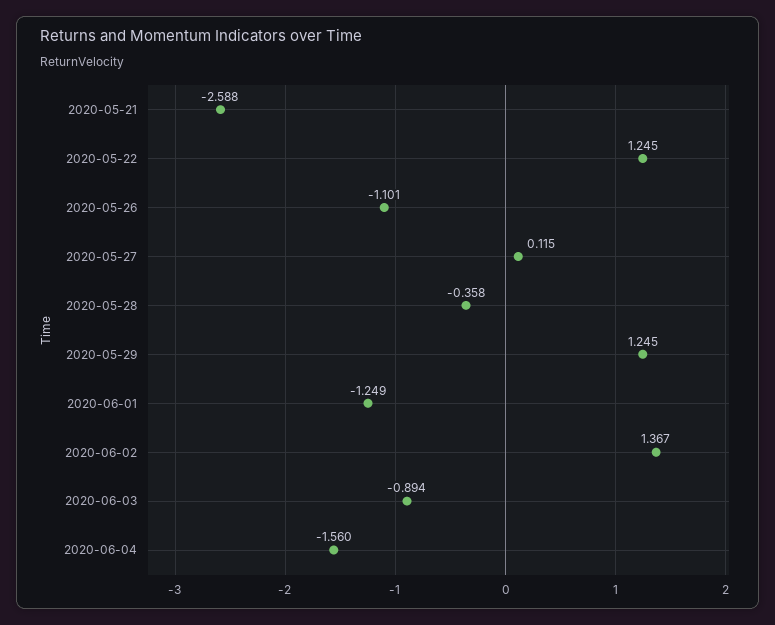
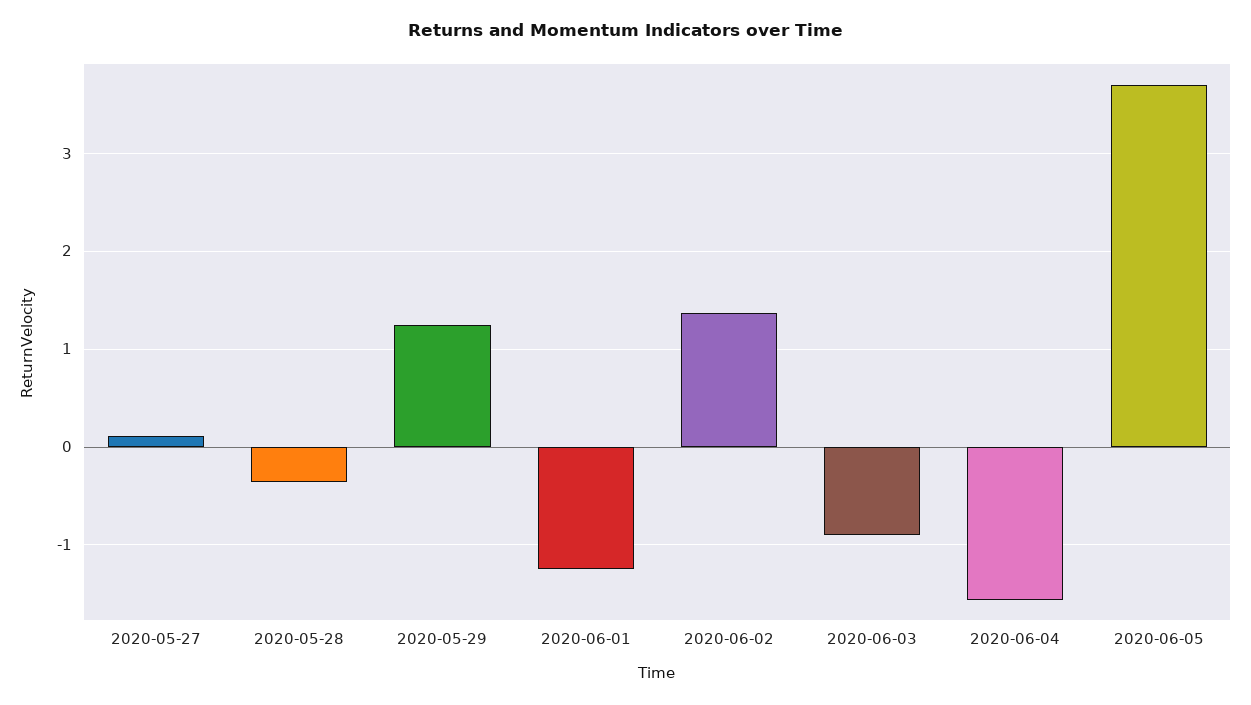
2020-05-21: -2.588 -> none
2020-05-22: 1.245 -> none
2020-05-26: -1.101 -> none
2020-06-05: none -> 3.7

